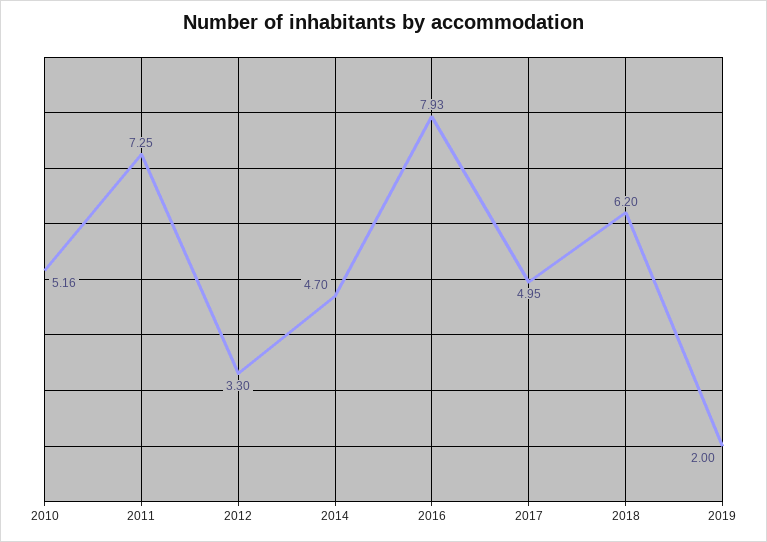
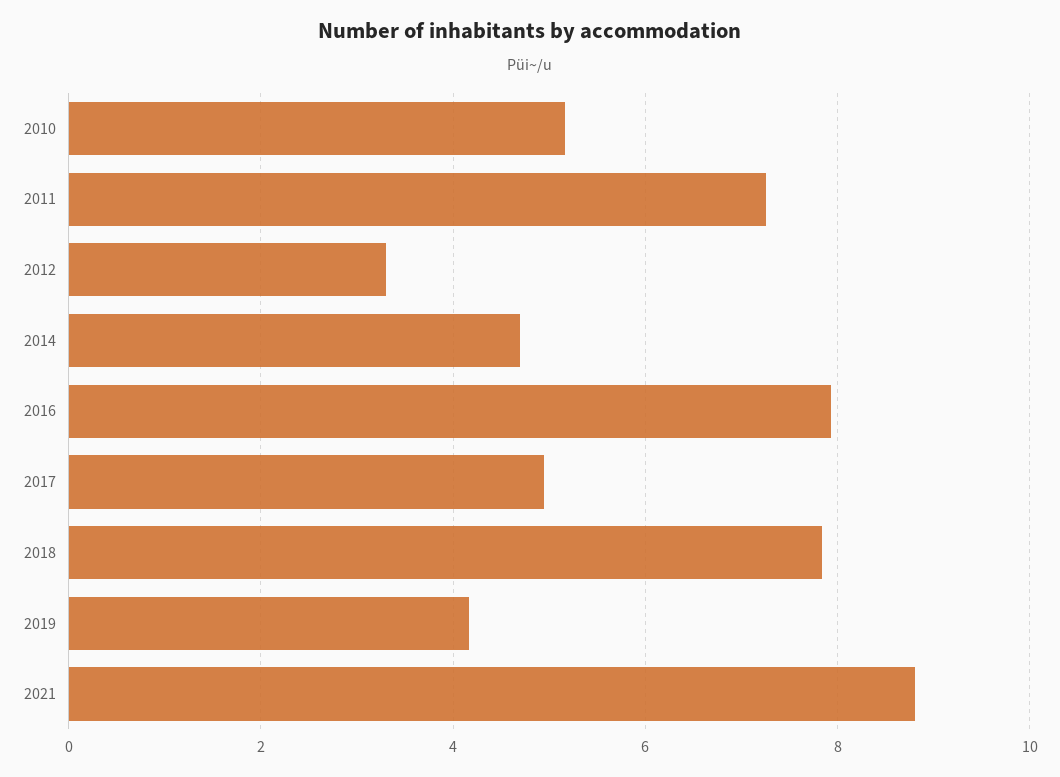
2018: 6.2 -> 7.8
2019: 2 -> 4.2
2021: none -> 8.8

